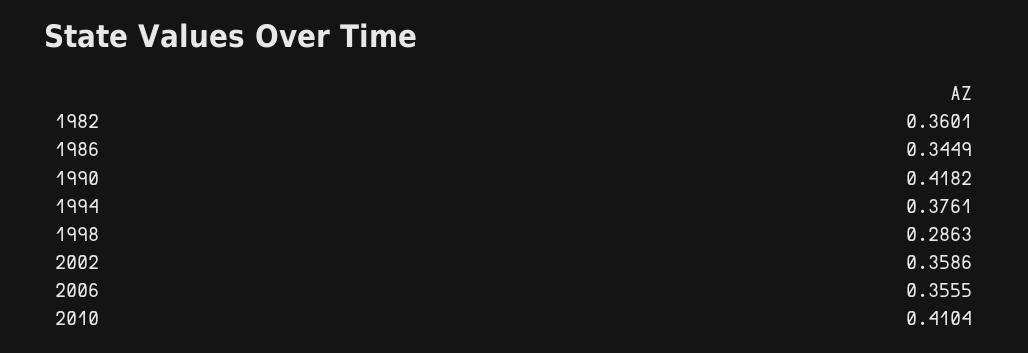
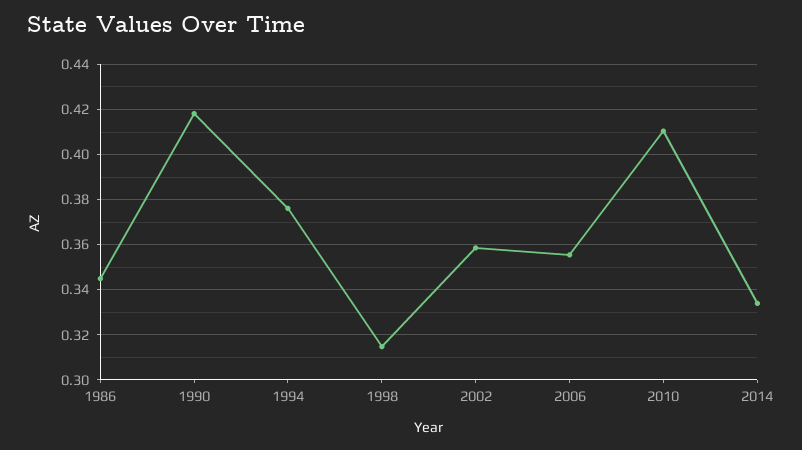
1982: 0.3601 -> none
1998: 0.2863 -> 0.315
2014: none -> 0.335

